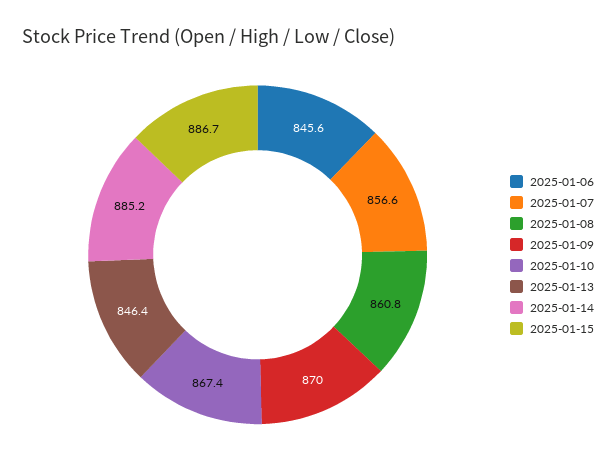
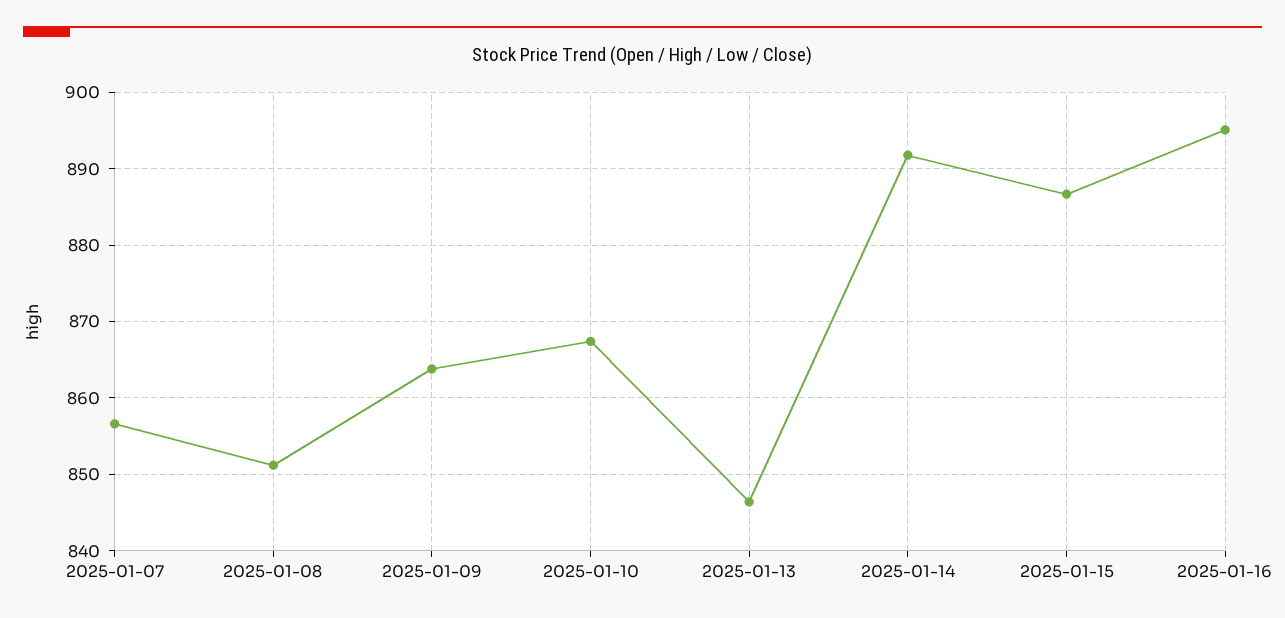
2025-01-06: 845.6 -> none
2025-01-08: 860.8 -> 851
2025-01-09: 870 -> 864
2025-01-14: 885.2 -> 892
2025-01-16: none -> 895

